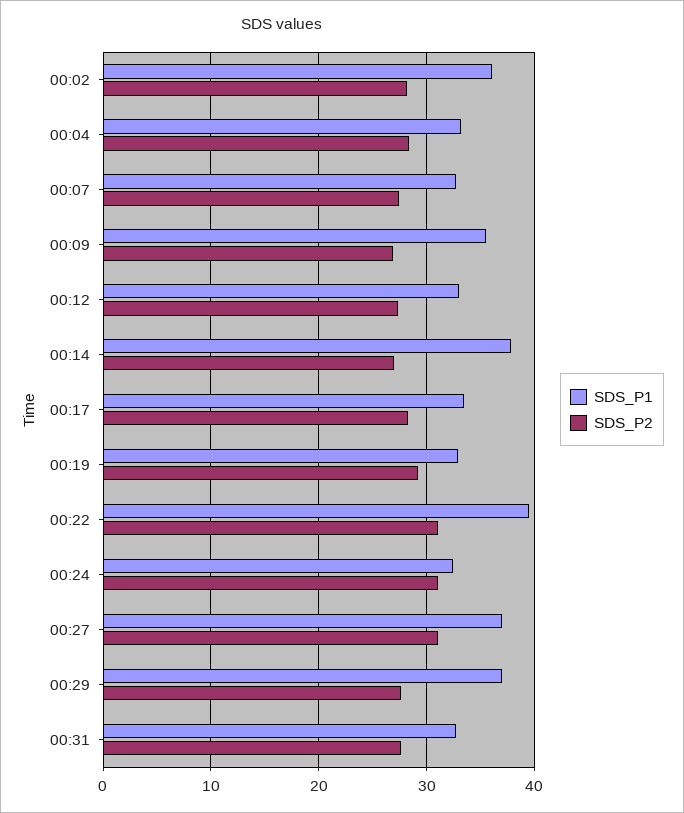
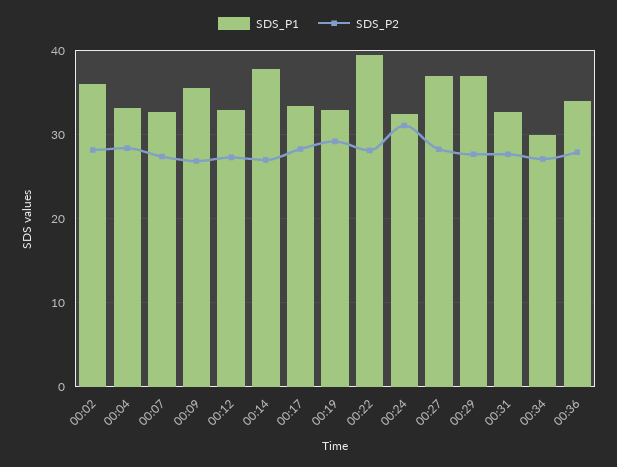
SDS_P2, 00:22: 31 -> 28
SDS_P2, 00:27: 31 -> 28
SDS_P1, 00:34: none -> 30
SDS_P2, 00:34: none -> 27
SDS_P1, 00:36: none -> 34
SDS_P2, 00:36: none -> 28

